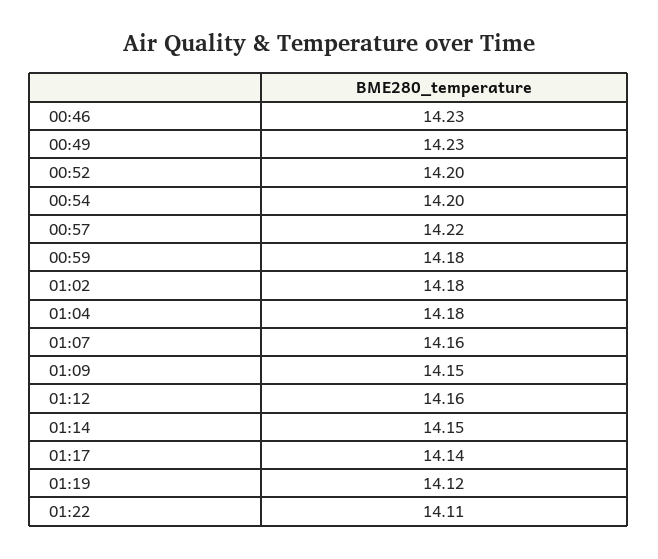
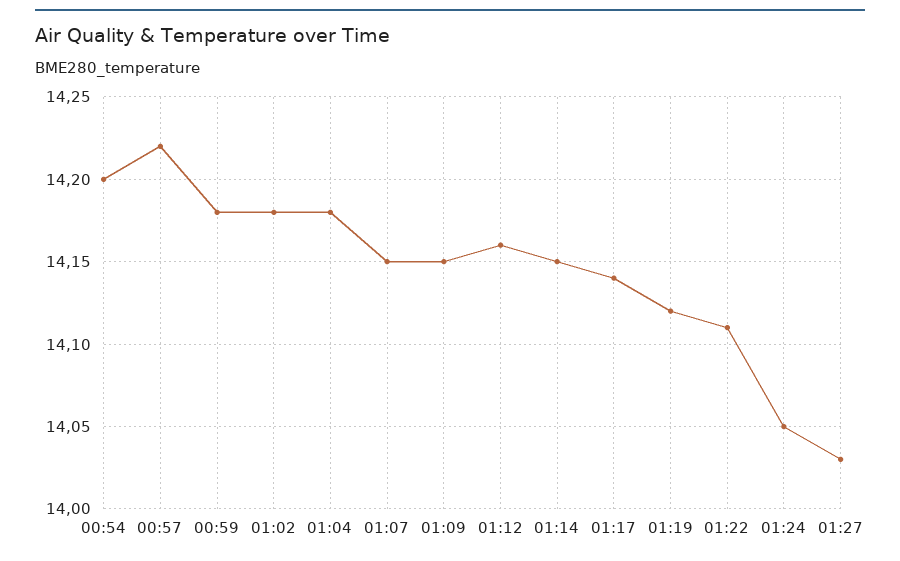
00:46: 14.23 -> none
00:49: 14.23 -> none
00:52: 14.2 -> none
01:07: 14.16 -> 14.15
01:24: none -> 14.05
01:27: none -> 14.03

